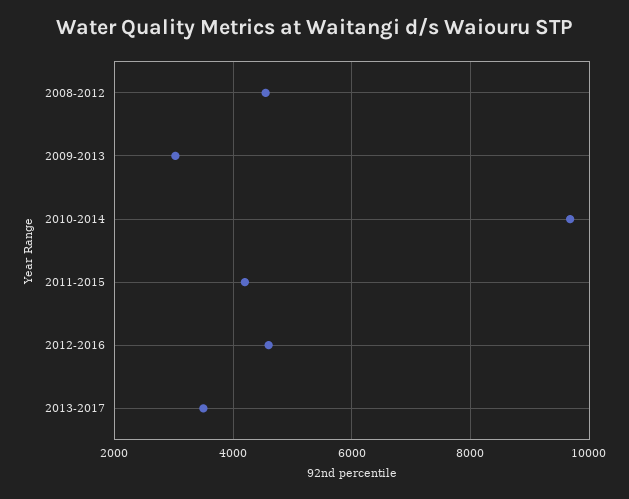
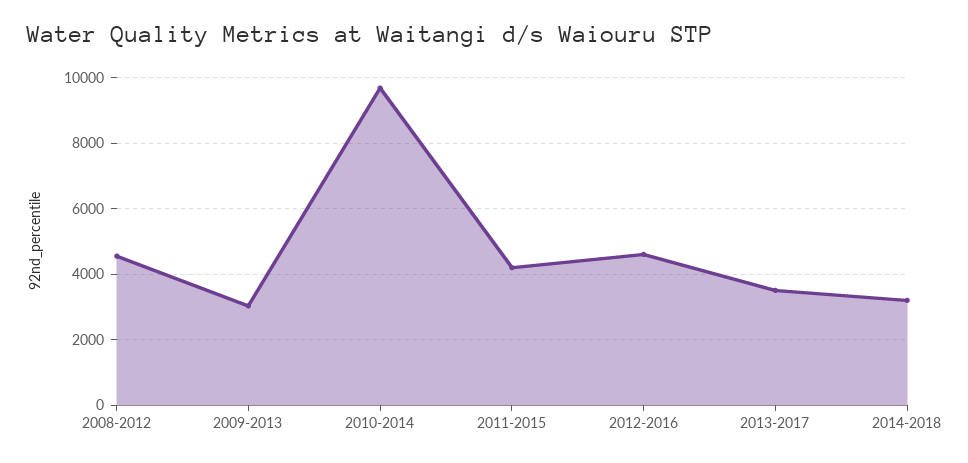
2014-2018: none -> 3200

